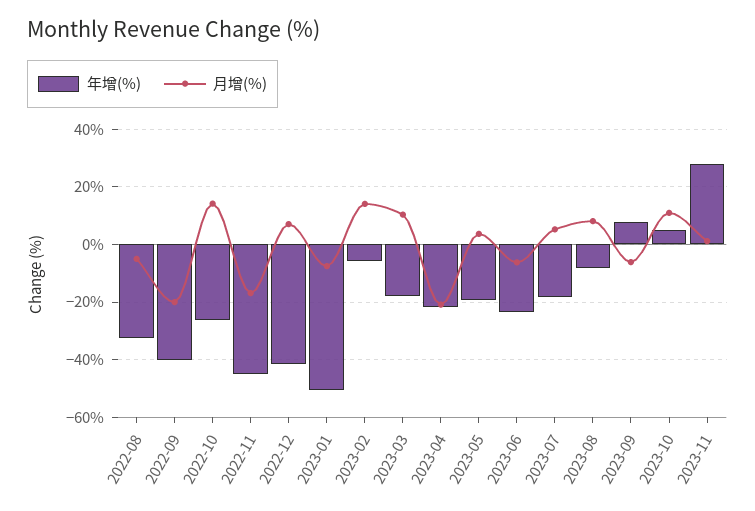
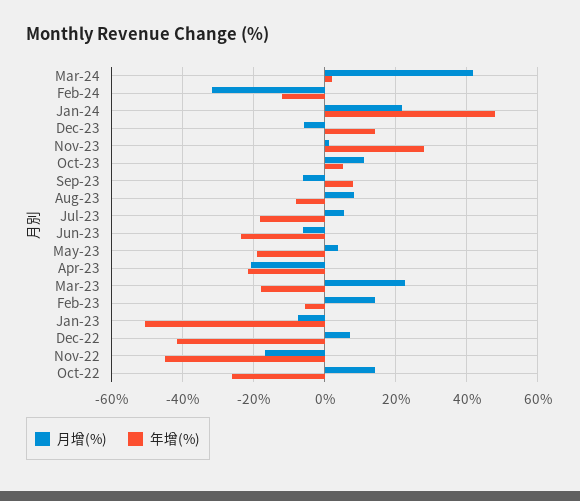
年增(%), 2022-08: -32.5 -> none
月增(%), 2022-08: -5 -> none
年增(%), 2022-09: -40 -> none
月增(%), 2022-09: -20 -> none
月增(%), 2023-03: 10 -> 22
月增(%), Mar-24: none -> 42
年增(%), Mar-24: none -> 2
月增(%), Feb-24: none -> -32
年增(%), Feb-24: none -> -12
月增(%), Jan-24: none -> 22
年增(%), Jan-24: none -> 48
月增(%), Dec-23: none -> -6
年增(%), Dec-23: none -> 14

